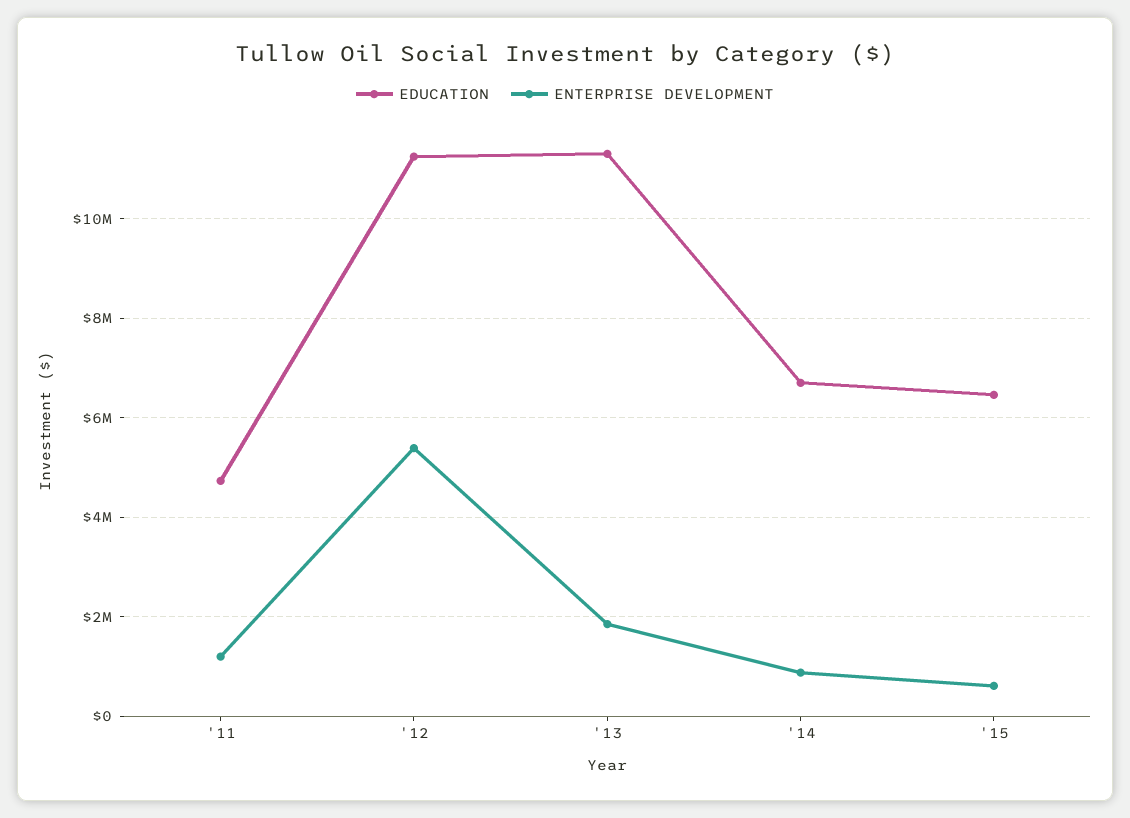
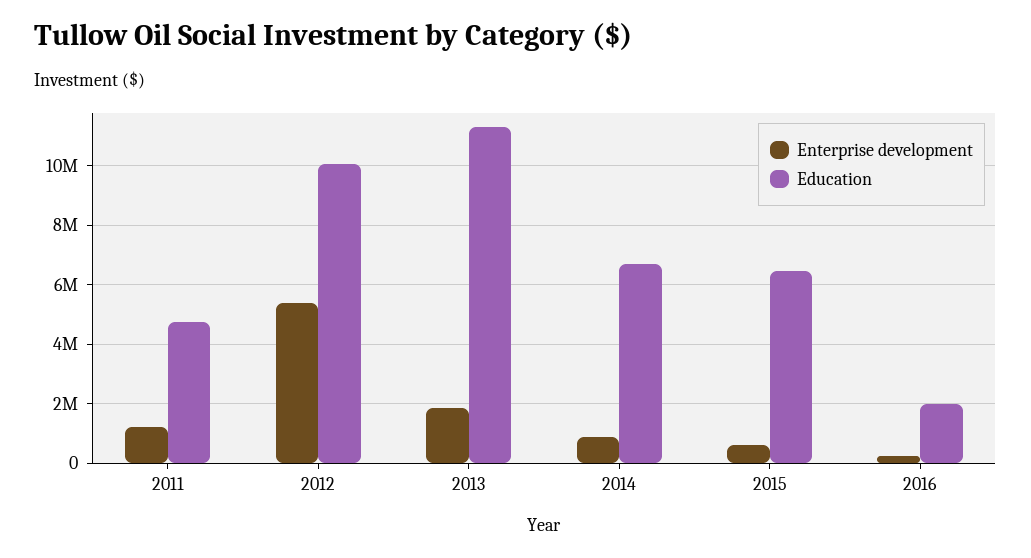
EDUCATION, '12: 11200000 -> 10000000
ENTERPRISE DEVELOPMENT, 2016: none -> 250000
EDUCATION, 2016: none -> 2000000

